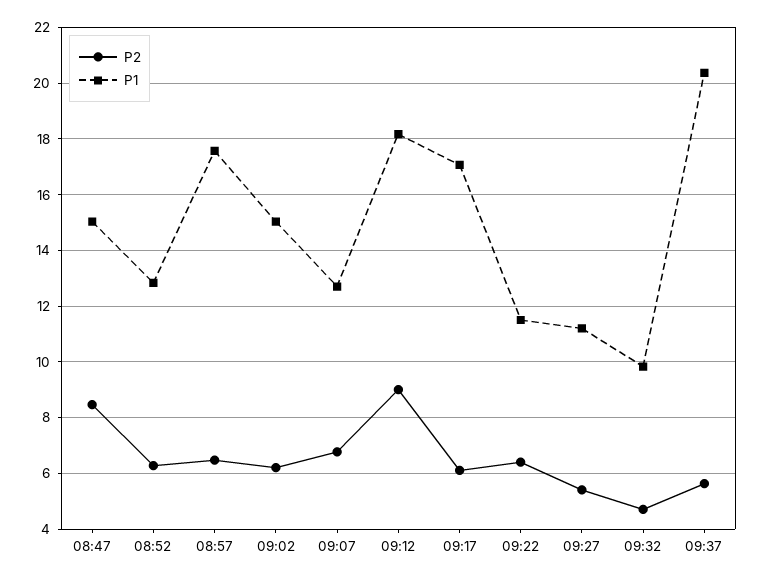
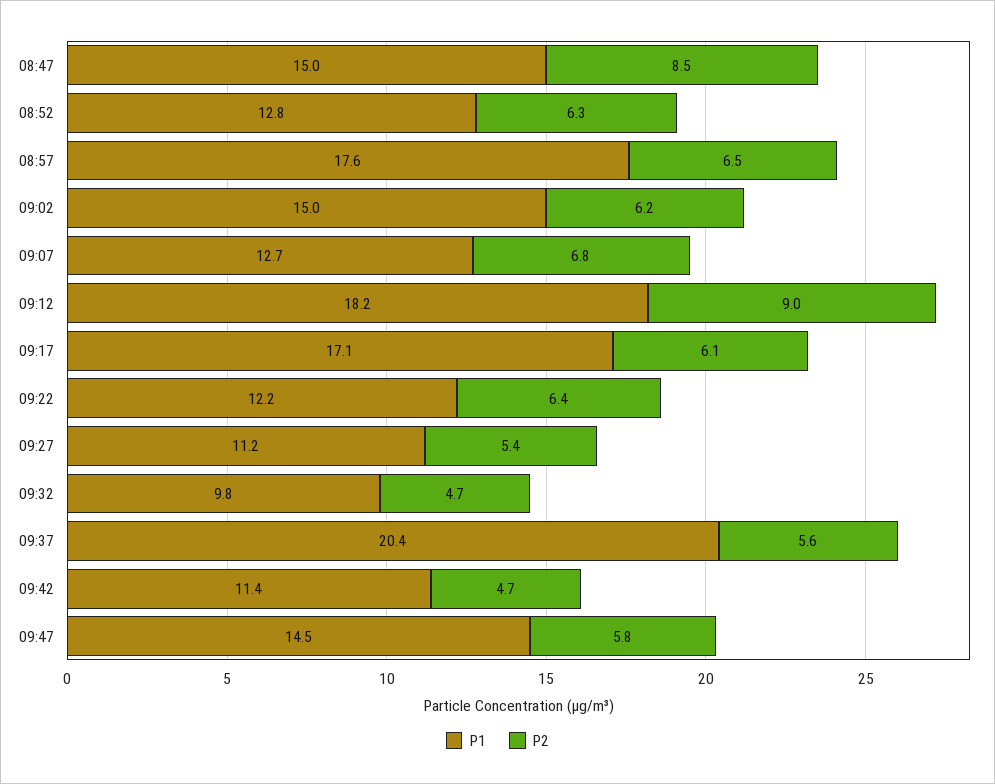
P1, 09:22: 11.5 -> 12.2
P1, 09:42: none -> 11.4
P2, 09:42: none -> 4.7
P1, 09:47: none -> 14.5
P2, 09:47: none -> 5.8

